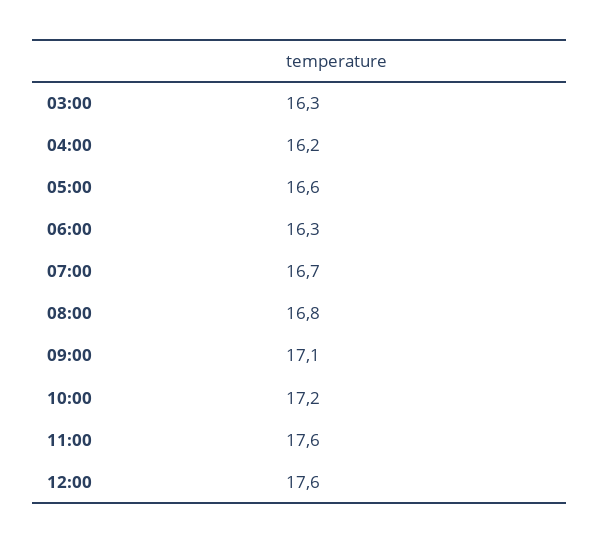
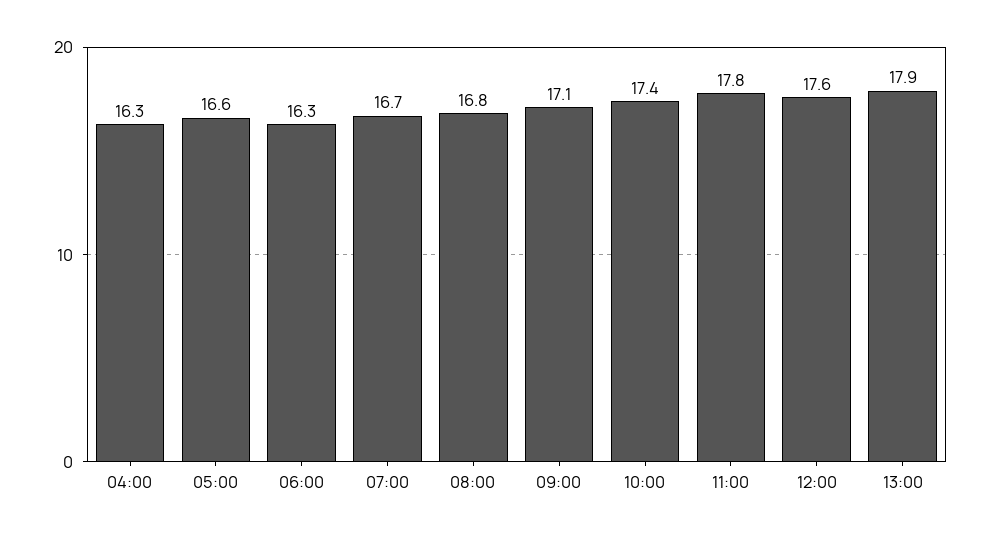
03:00: 16.3 -> none
04:00: 16.2 -> 16.3
10:00: 17.2 -> 17.4
11:00: 17.6 -> 17.8
13:00: none -> 17.9

